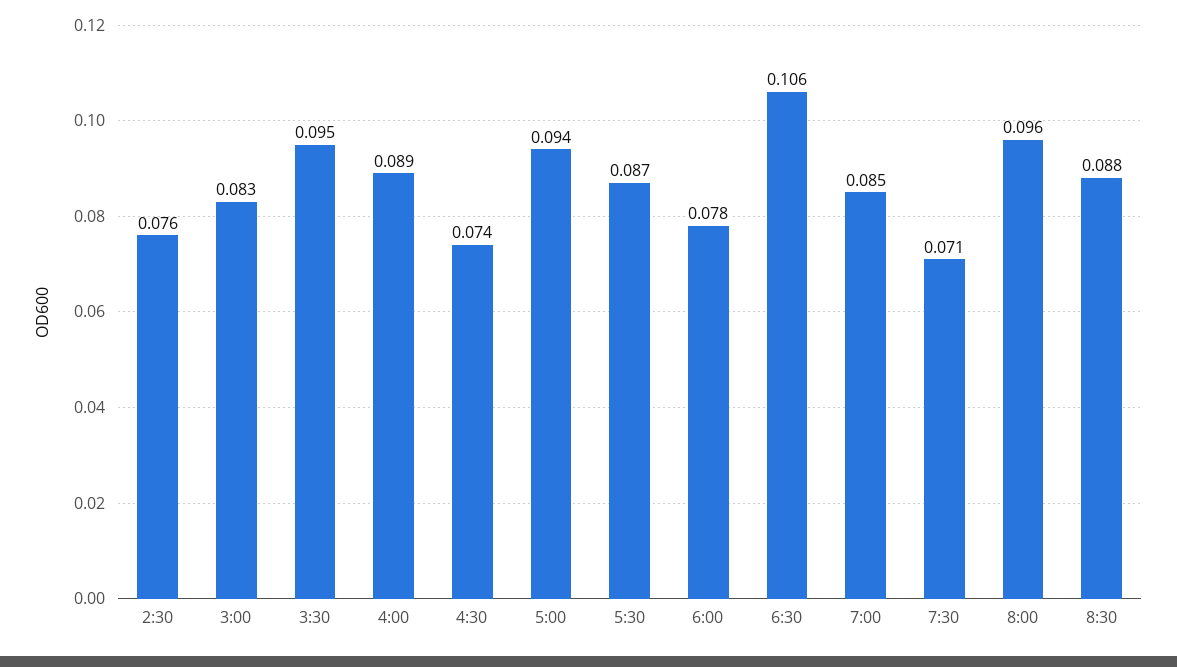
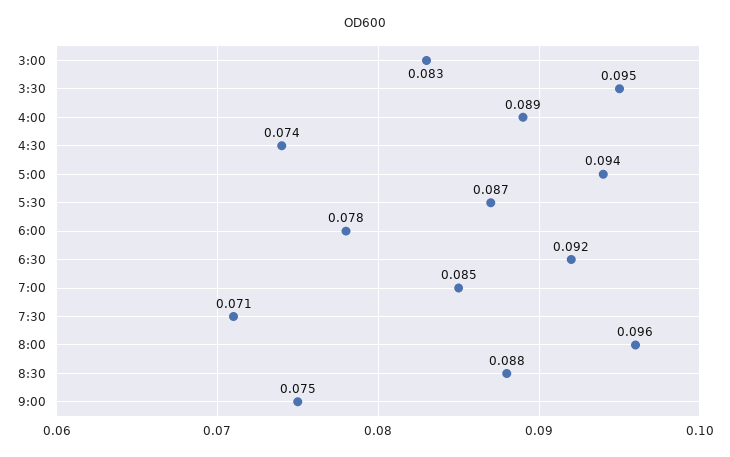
2:30: 0.076 -> none
6:30: 0.106 -> 0.092
9:00: none -> 0.075

